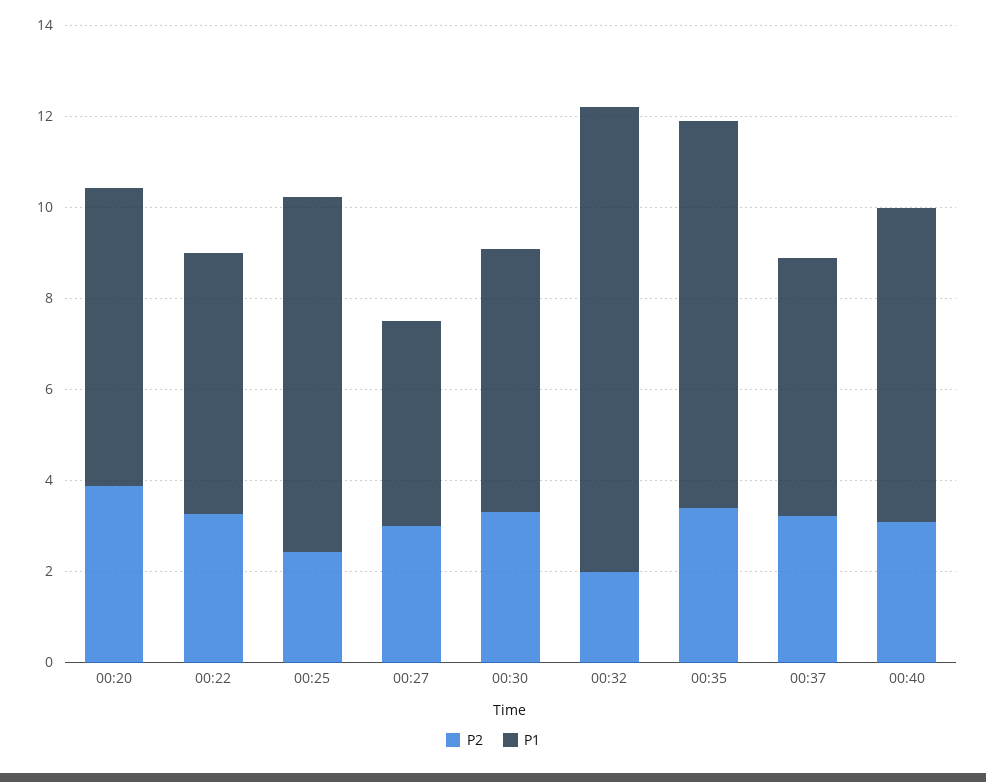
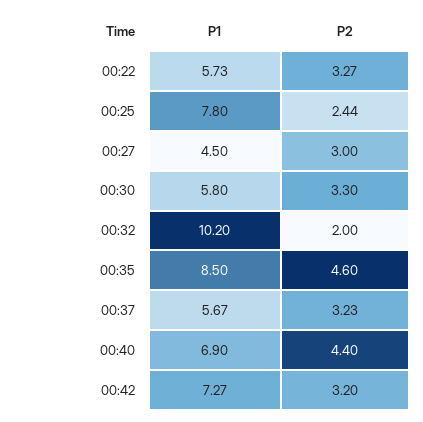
P2, 00:20: 4 -> none
P1, 00:20: 6.5 -> none
P2, 00:35: 3.5 -> 4.6
P2, 00:40: 3 -> 4.4
P1, 00:42: none -> 7.27
P2, 00:42: none -> 3.2

